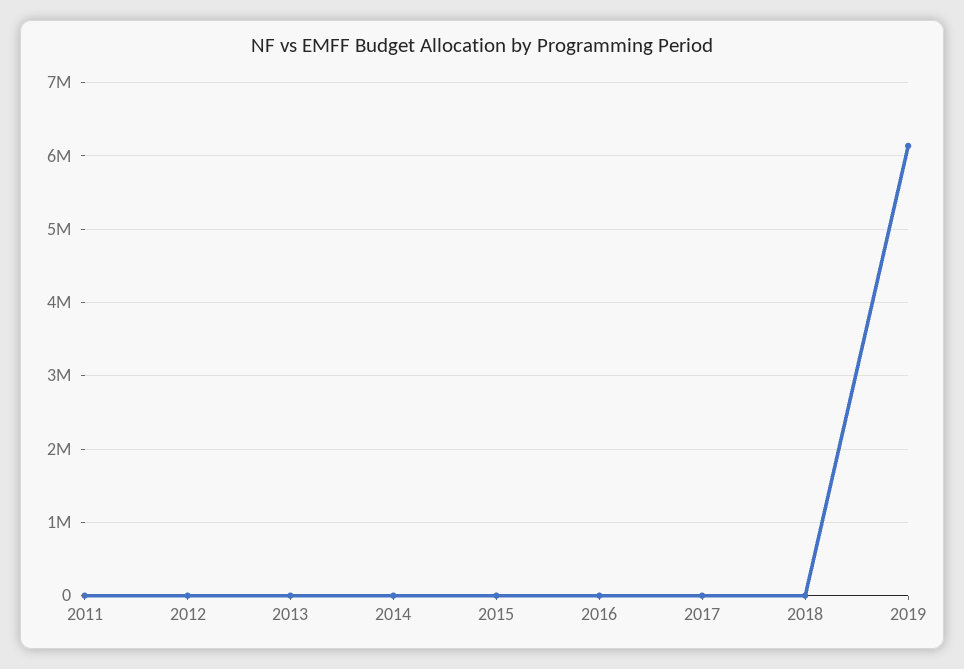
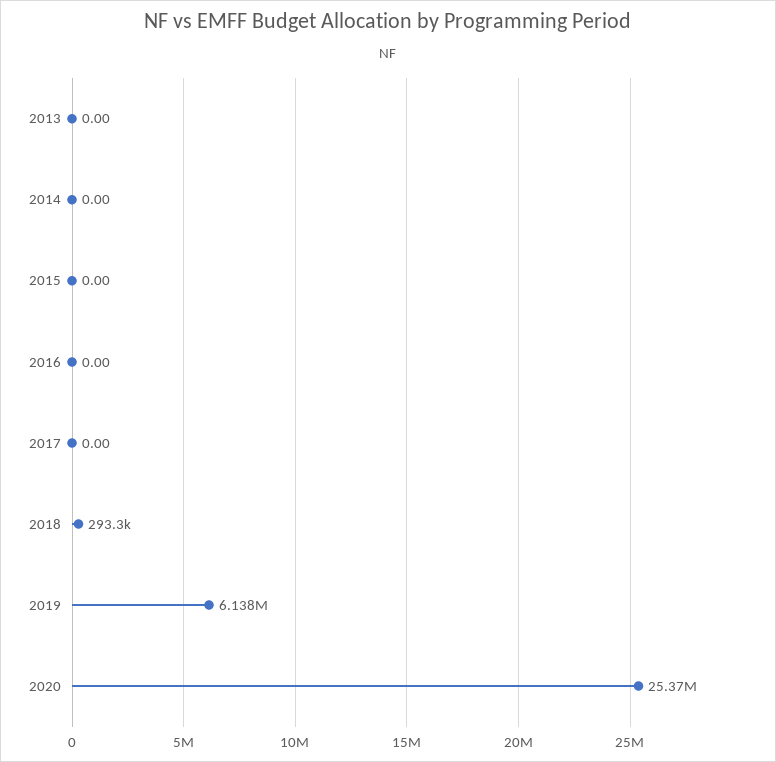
2011: 0 -> none
2012: 0 -> none
2018: 0 -> 293300
2020: none -> 25370000

